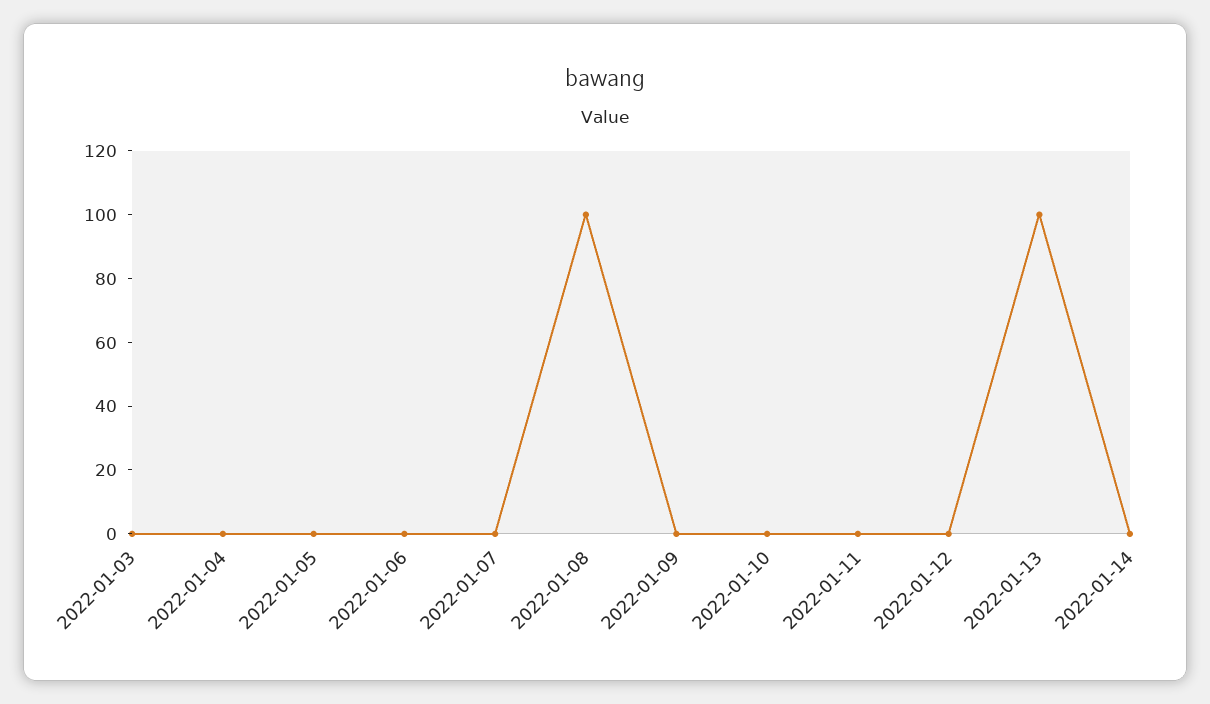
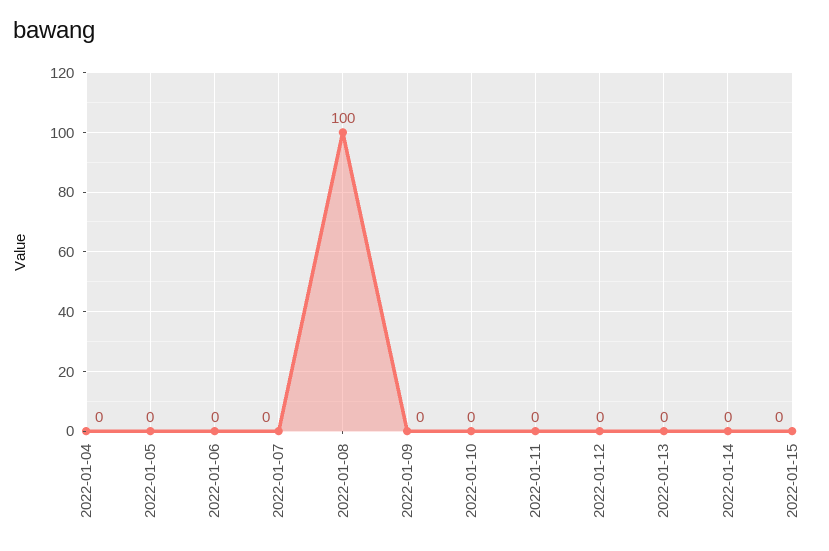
2022-01-03: 0 -> none
2022-01-13: 100 -> 0
2022-01-15: none -> 0

